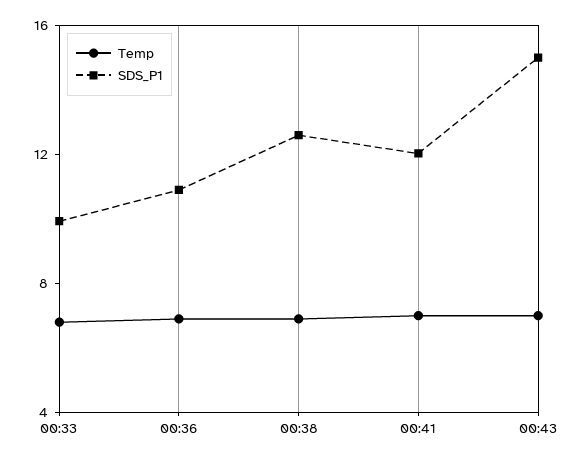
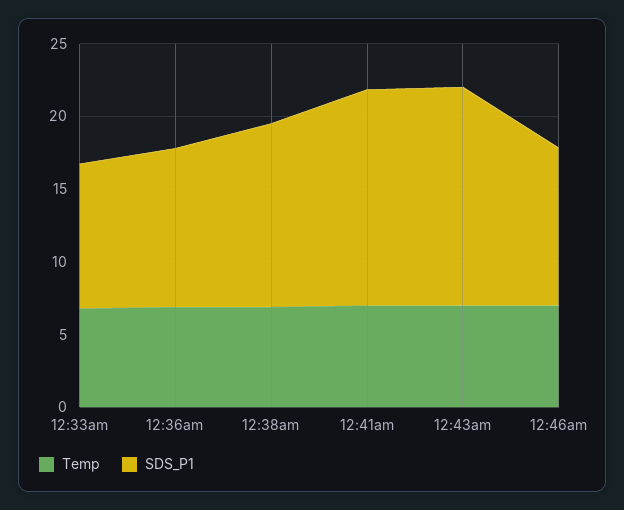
SDS_P1, 00:41: 12 -> 15
Temp, 12:46am: none -> 7
SDS_P1, 12:46am: none -> 11

